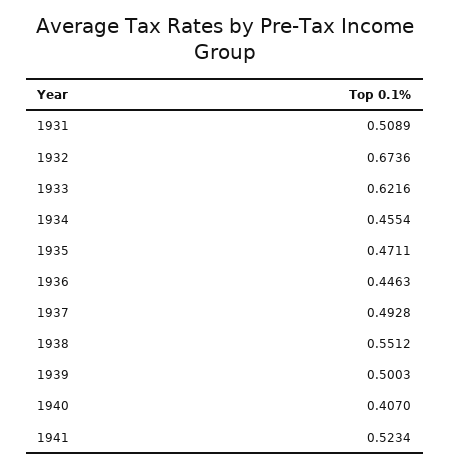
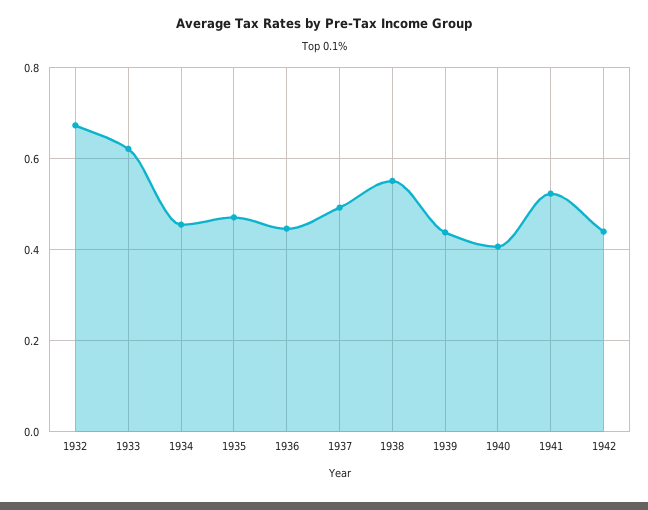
1931: 0.5089 -> none
1939: 0.5003 -> 0.44
1942: none -> 0.44

